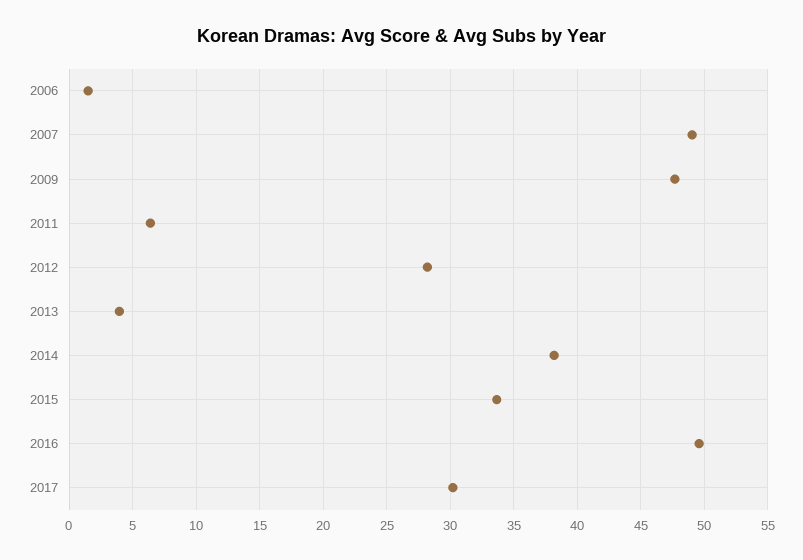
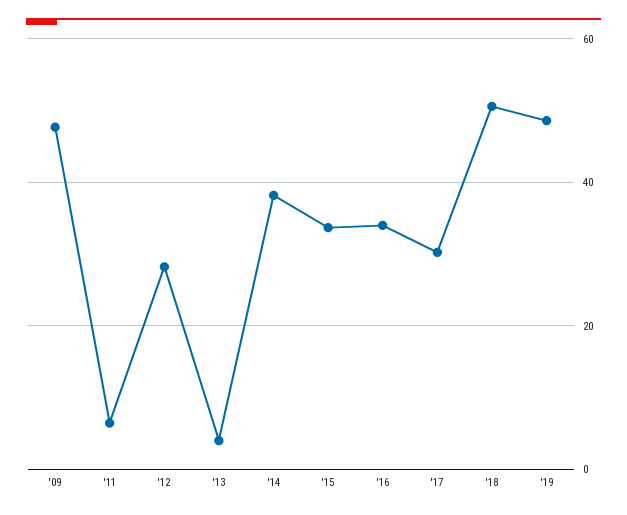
2006: 1.5 -> none
2007: 49 -> none
2016: 49.5 -> 34
'18: none -> 50
'19: none -> 48

